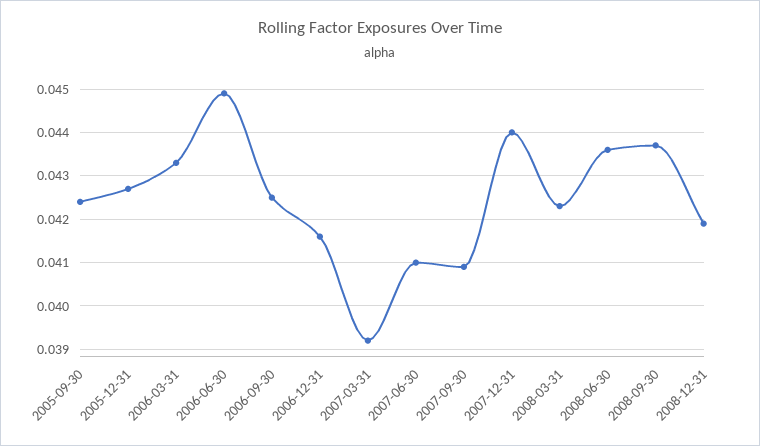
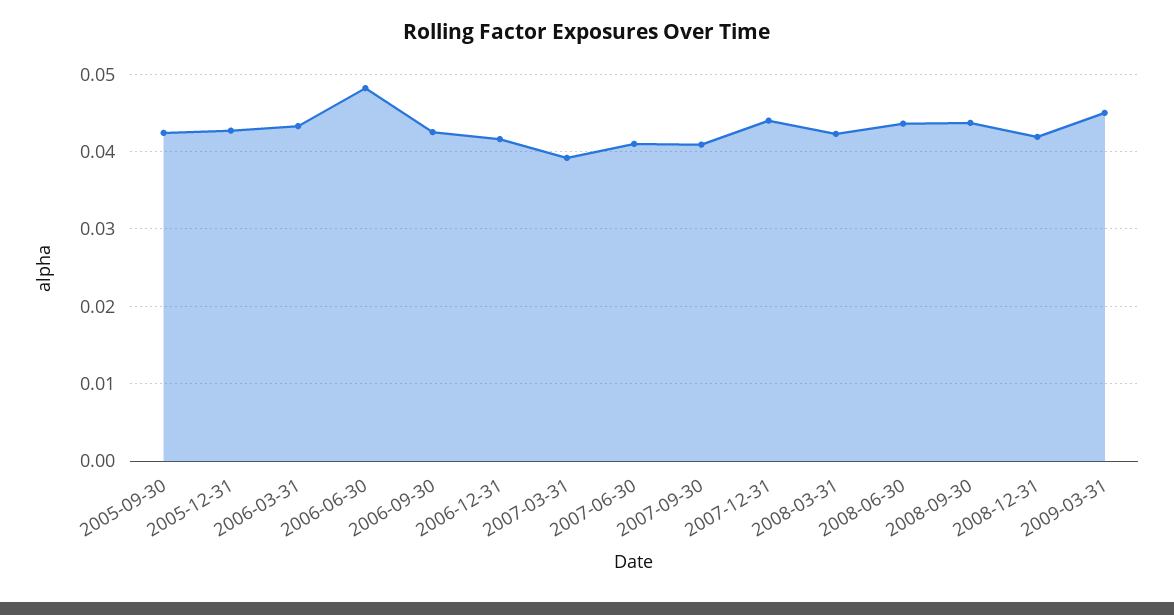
2006-06-30: 0.045 -> 0.048
2009-03-31: none -> 0.045

